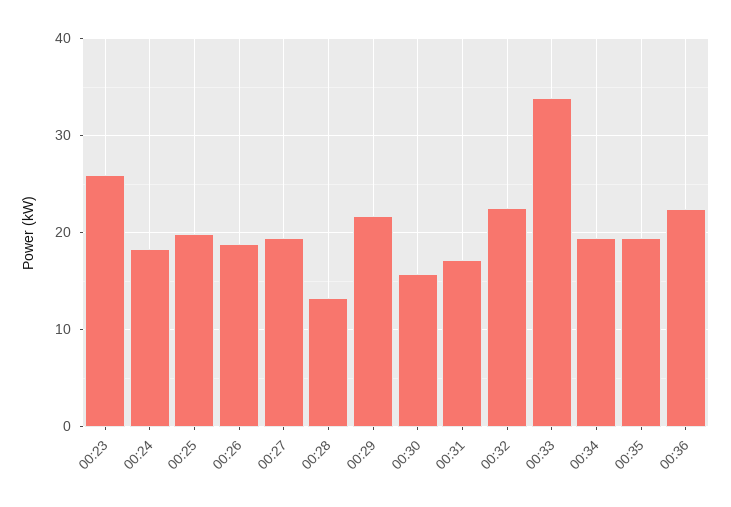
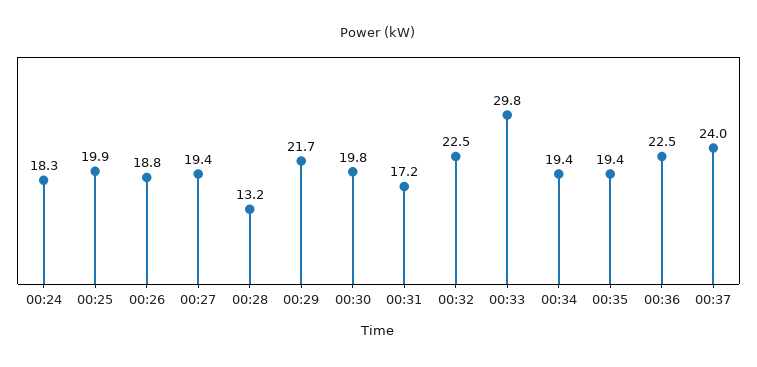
00:23: 26 -> none
00:30: 16 -> 19.8
00:33: 34 -> 29.8
00:37: none -> 24

